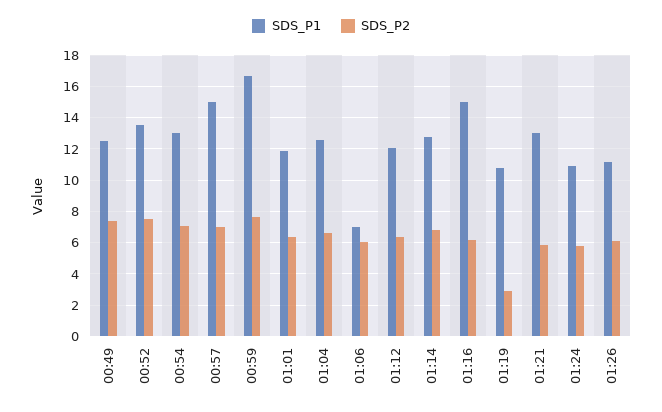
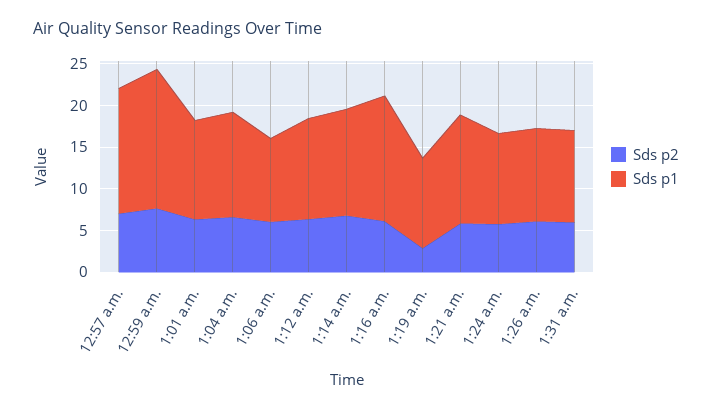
SDS_P1, 00:49: 12.5 -> none
SDS_P2, 00:49: 7.5 -> none
SDS_P1, 00:52: 13.5 -> none
SDS_P2, 00:52: 7.5 -> none
SDS_P1, 00:54: 13 -> none
SDS_P2, 00:54: 7 -> none
SDS_P1, 01:06: 7 -> 10
SDS_P2, 1:31 a.m.: none -> 6
SDS_P1, 1:31 a.m.: none -> 11

